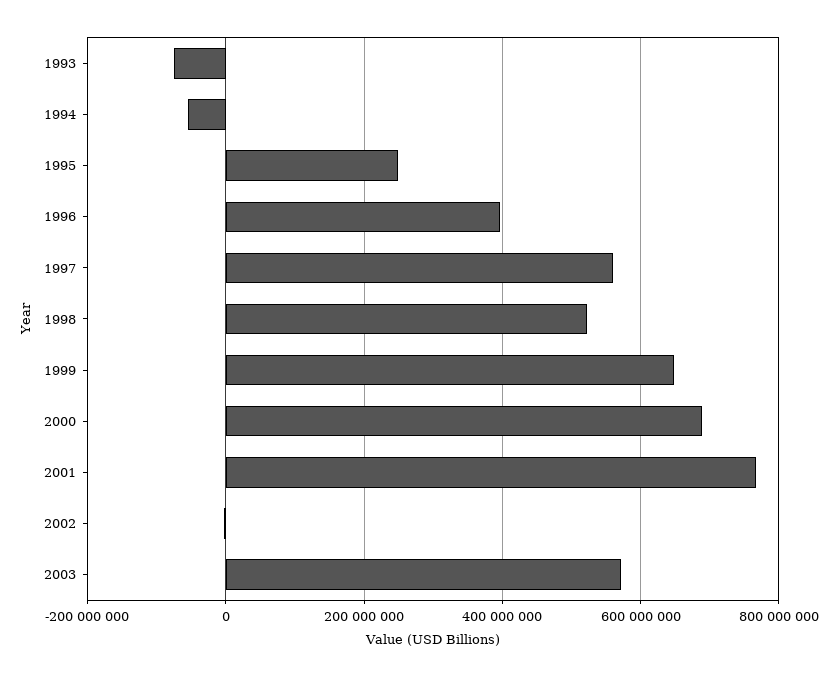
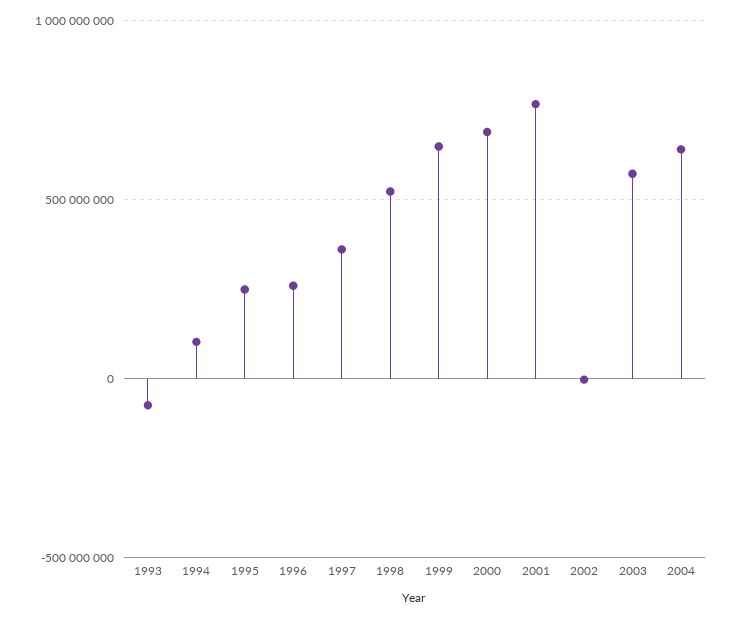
1994: -60000000 -> 100000000
1996: 400000000 -> 250000000
1997: 560000000 -> 350000000
2004: none -> 650000000

